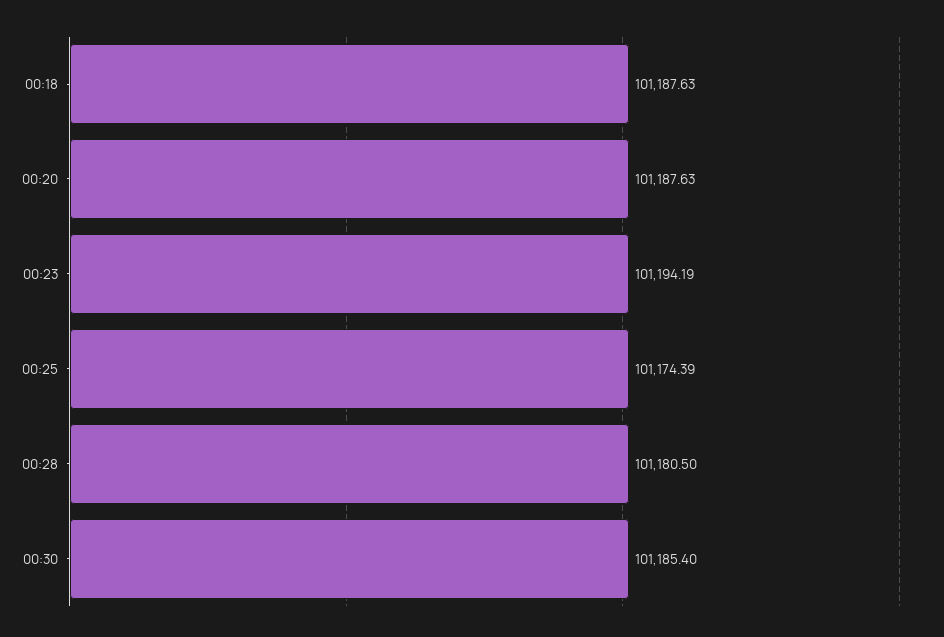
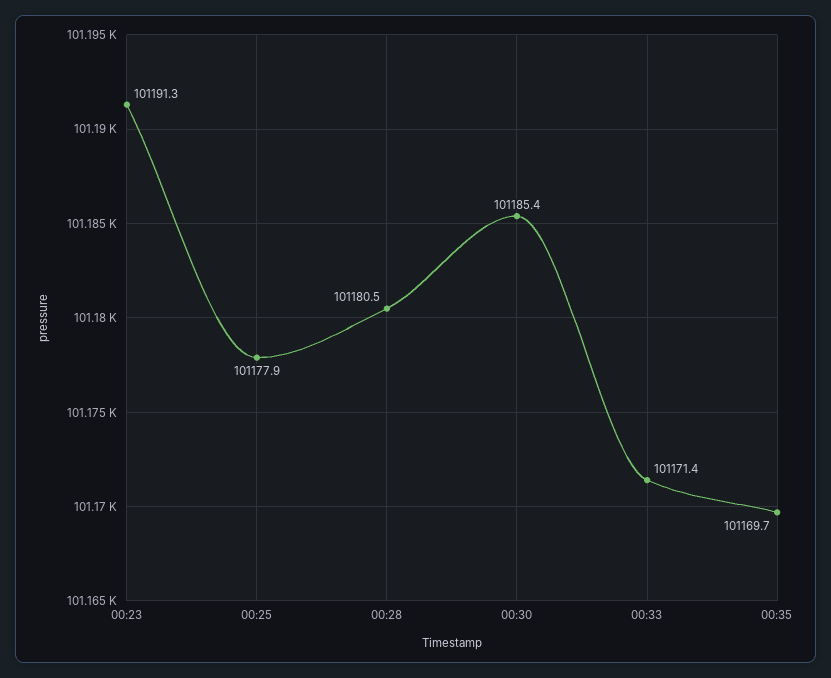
00:18: 101187.63 -> none
00:20: 101187.63 -> none
00:23: 101194.19 -> 101191.3
00:25: 101174.39 -> 101177.9
00:33: none -> 101171.4
00:35: none -> 101169.7

